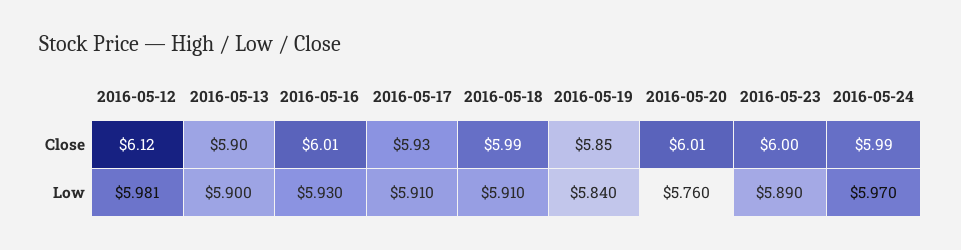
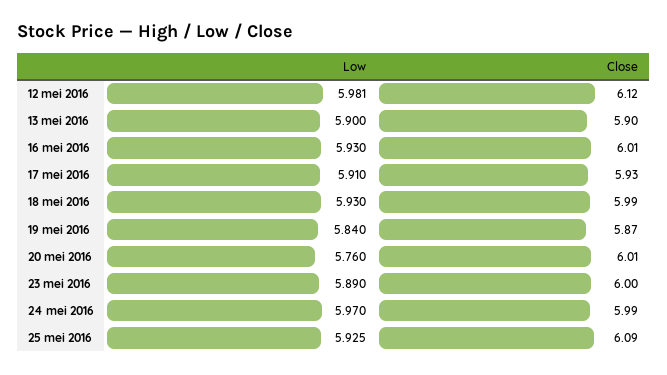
2016-05-19, Close: 5.85 -> 5.87
2016-05-18, Low: 5.91 -> 5.93
25 mei 2016, Low: none -> 5.925
25 mei 2016, Close: none -> 6.09

